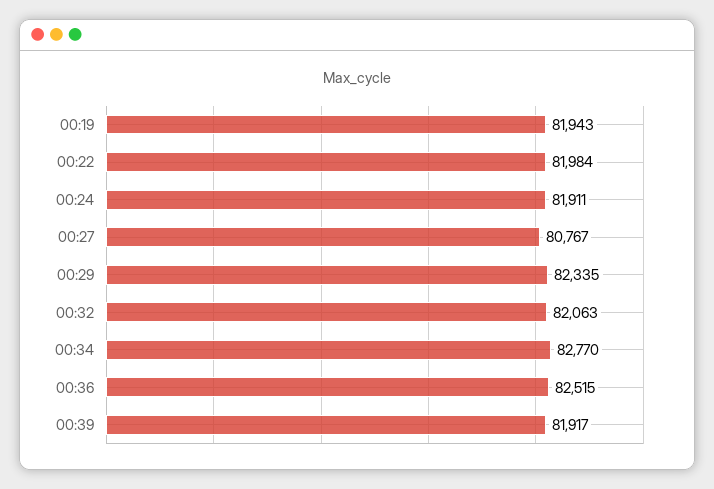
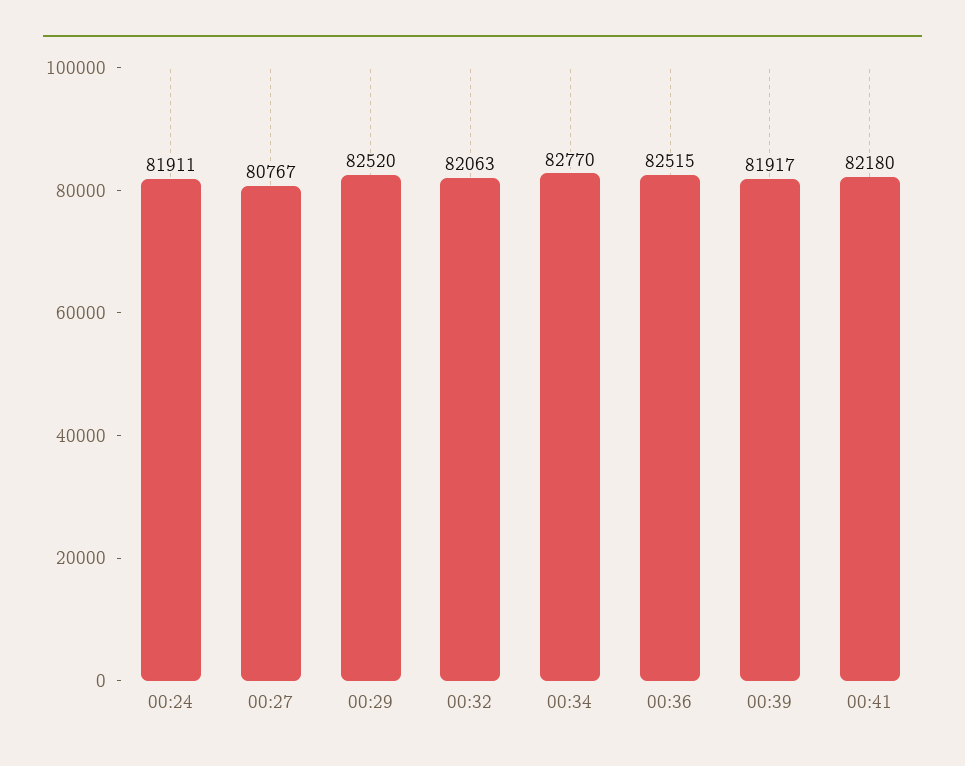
00:19: 81943 -> none
00:22: 81984 -> none
00:29: 82335 -> 82520
00:41: none -> 82180

